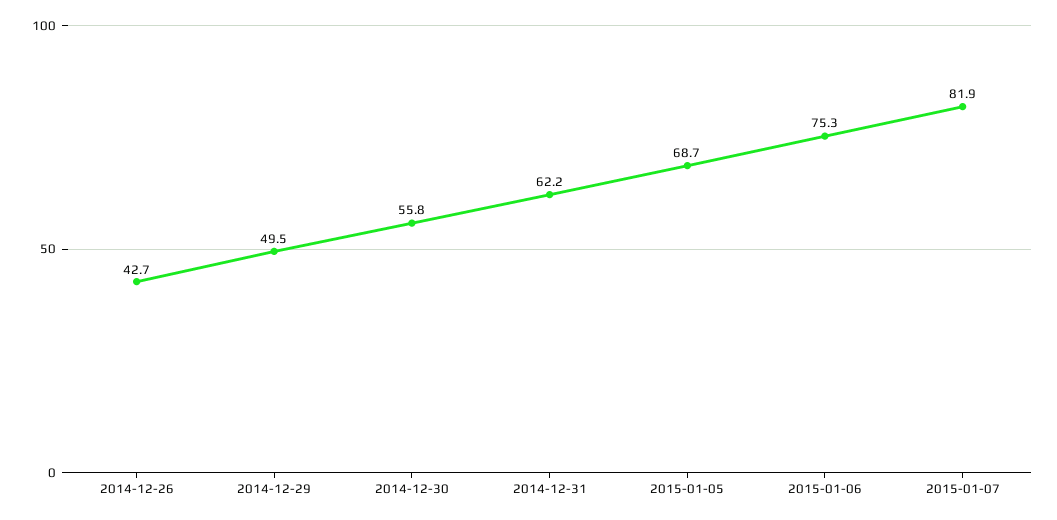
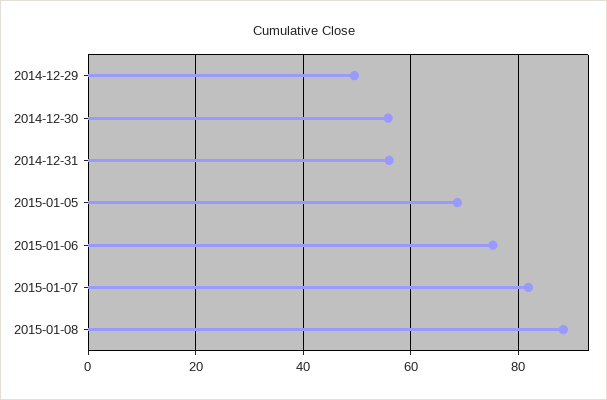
2014-12-26: 42.7 -> none
2014-12-31: 62.2 -> 56
2015-01-08: none -> 88

